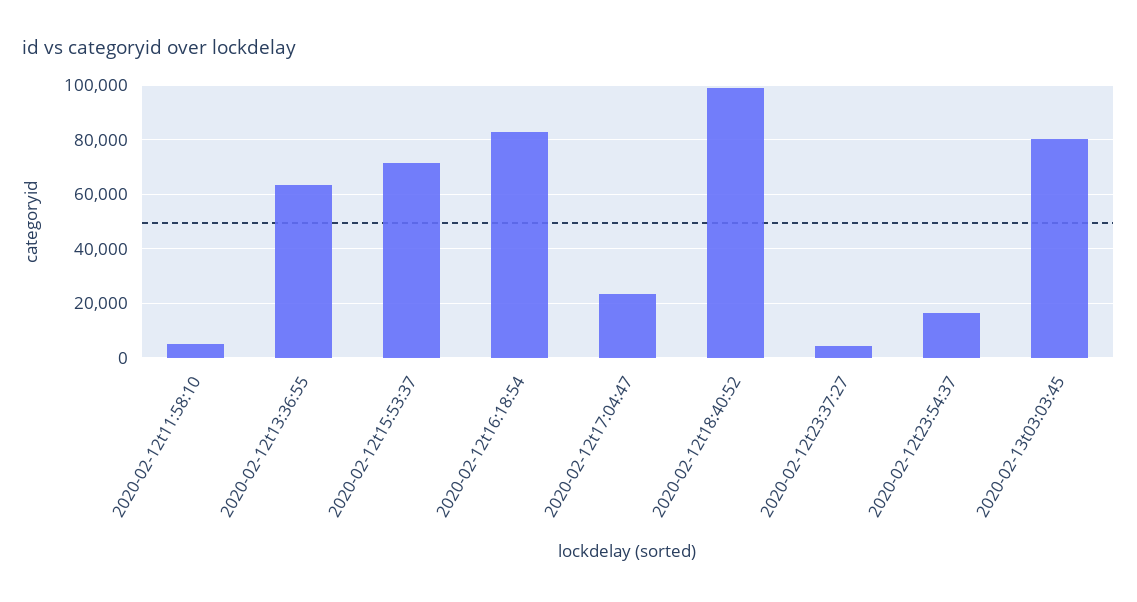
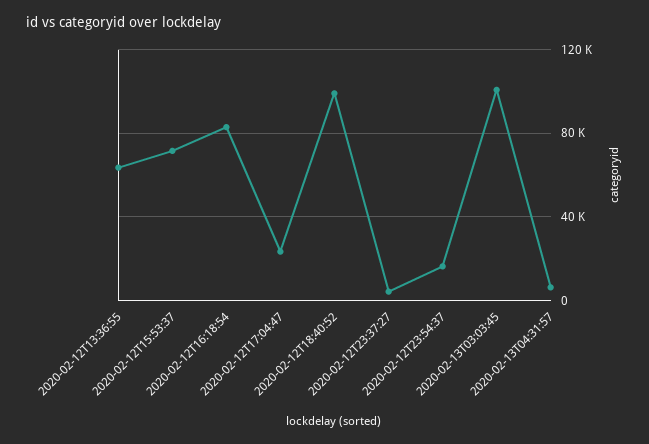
2020-02-12t11:58:10: 5000 -> none
2020-02-13t03:03:45: 80000 -> 100000
2020-02-13T04:31:57: none -> 5000

